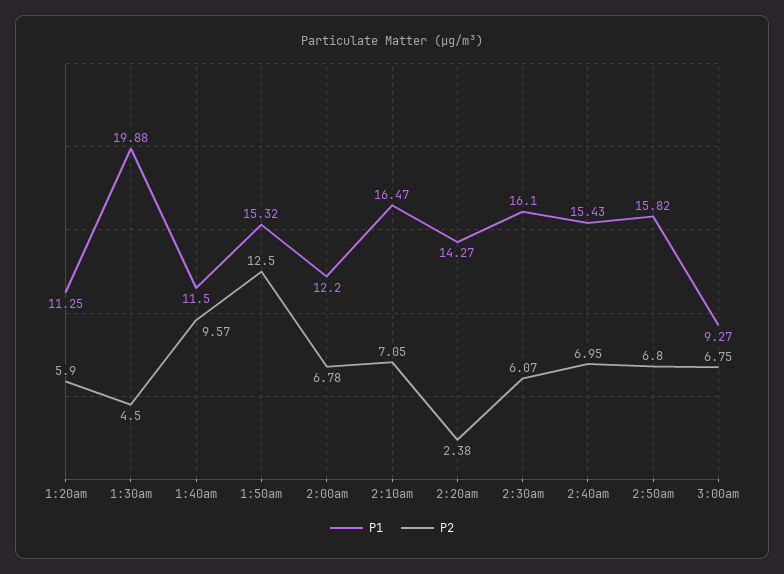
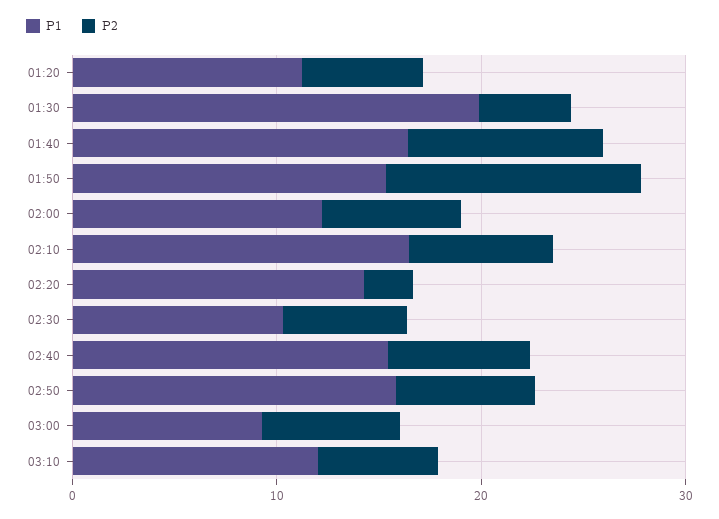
P1, 1:40am: 11.5 -> 16
P1, 2:30am: 16.1 -> 10
P1, 03:10: none -> 12
P2, 03:10: none -> 6

